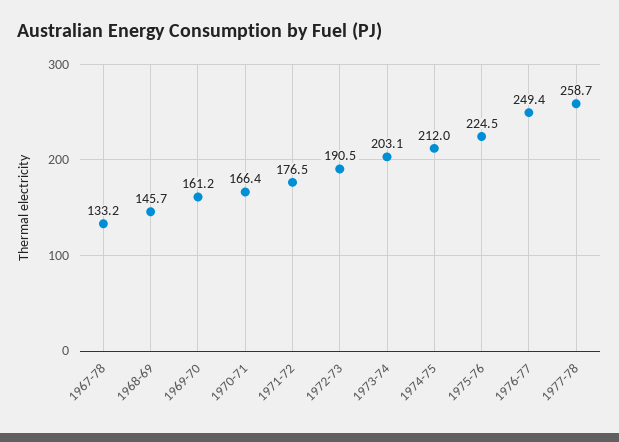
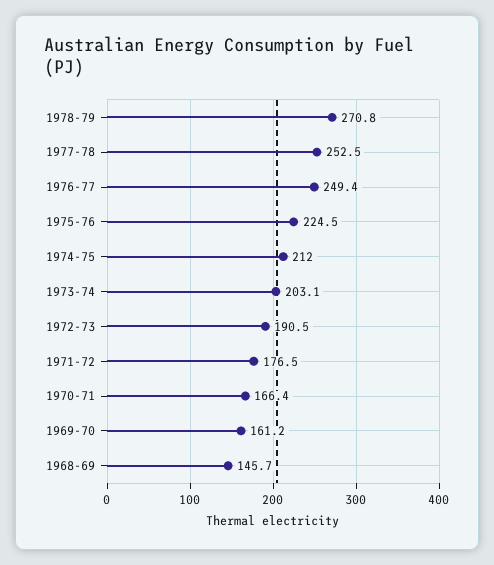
1967-78: 133.2 -> none
1977-78: 258.7 -> 252.5
1978-79: none -> 270.8

